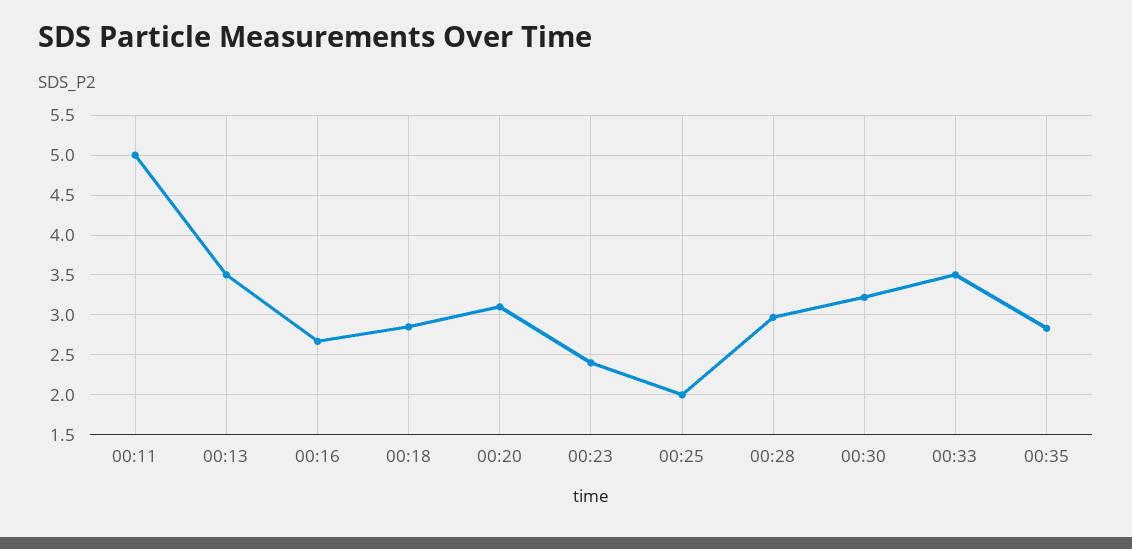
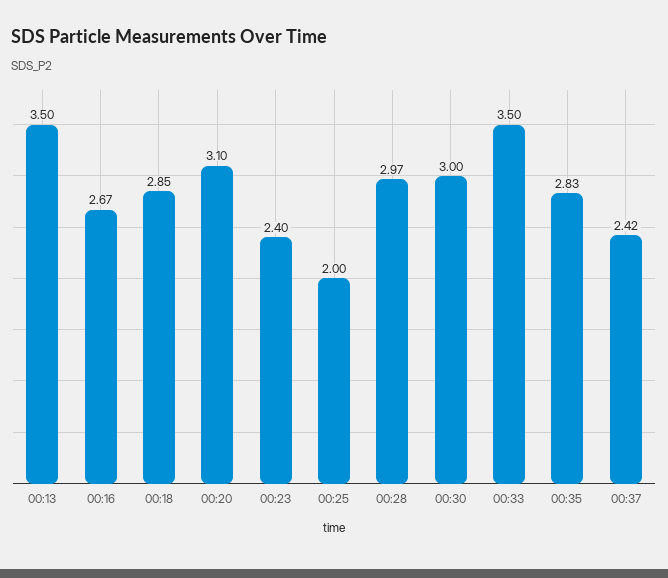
00:11: 5 -> none
00:30: 3.2 -> 3
00:37: none -> 2.42

